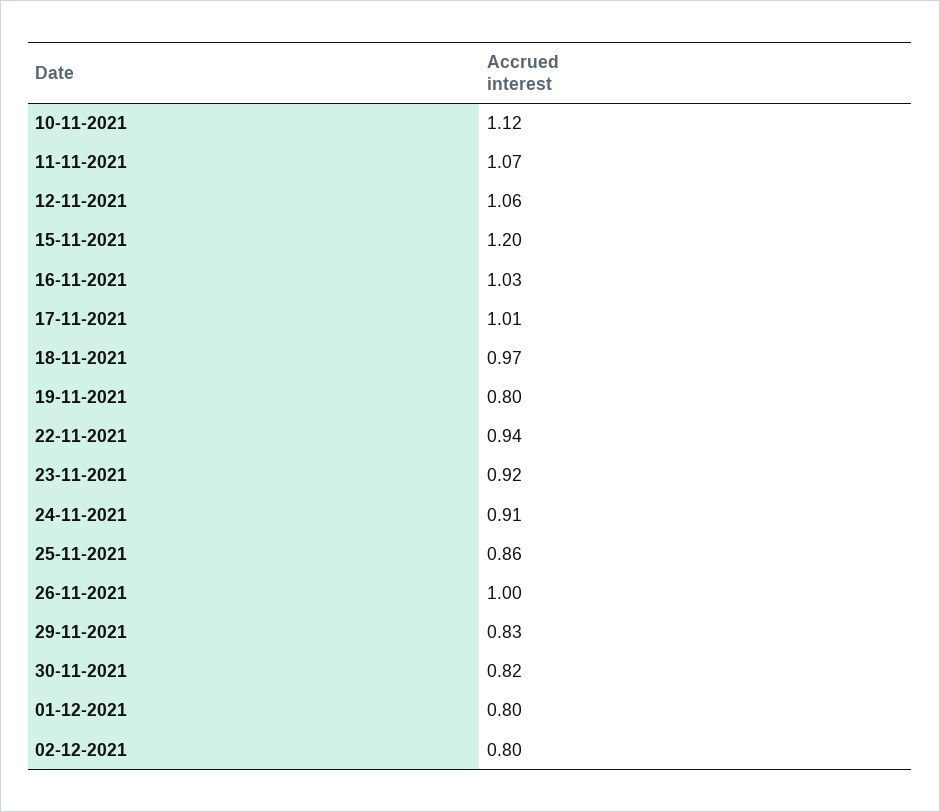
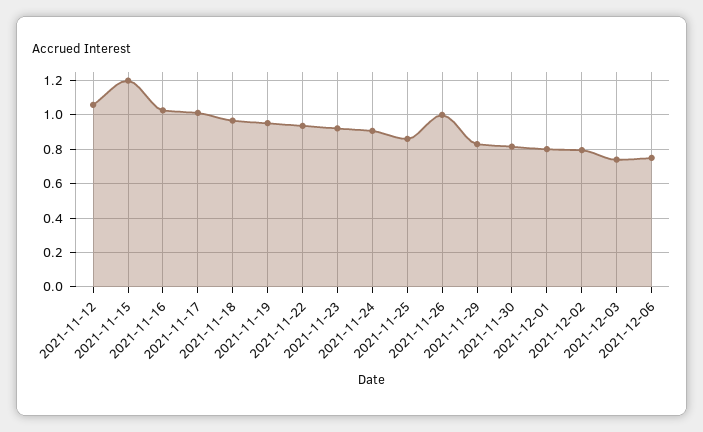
10-11-2021: 1.12 -> none
11-11-2021: 1.07 -> none
19-11-2021: 0.8 -> 0.95
2021-12-03: none -> 0.75
2021-12-06: none -> 0.75

